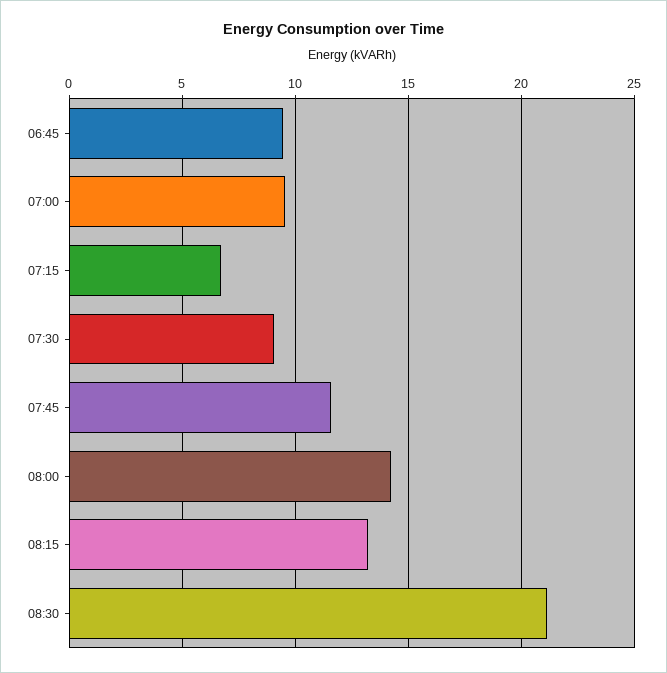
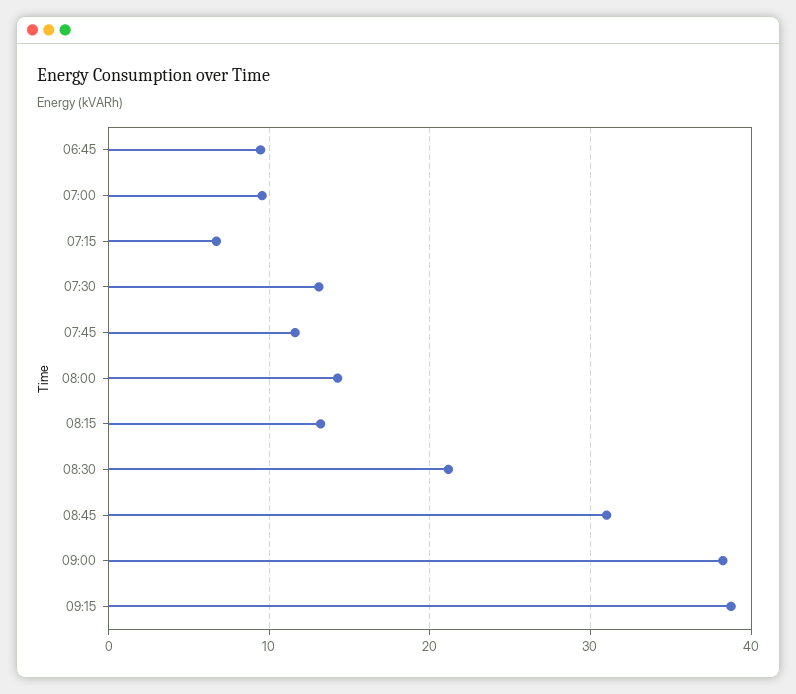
07:30: 9 -> 13
08:45: none -> 31
09:00: none -> 38
09:15: none -> 39

